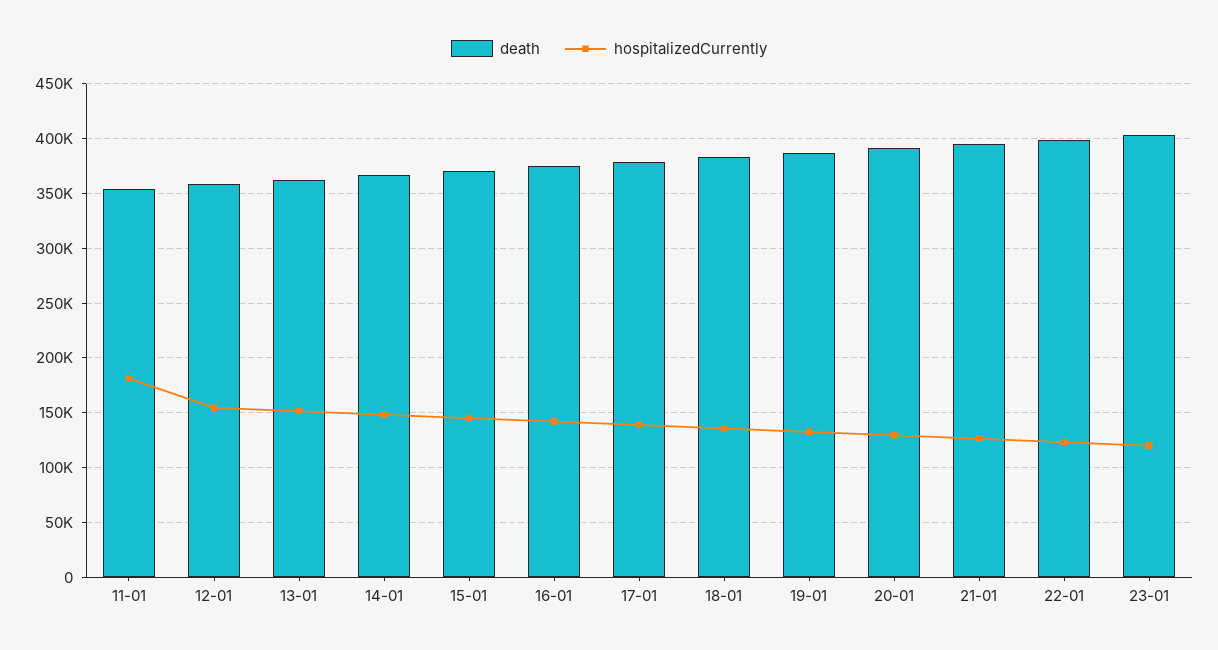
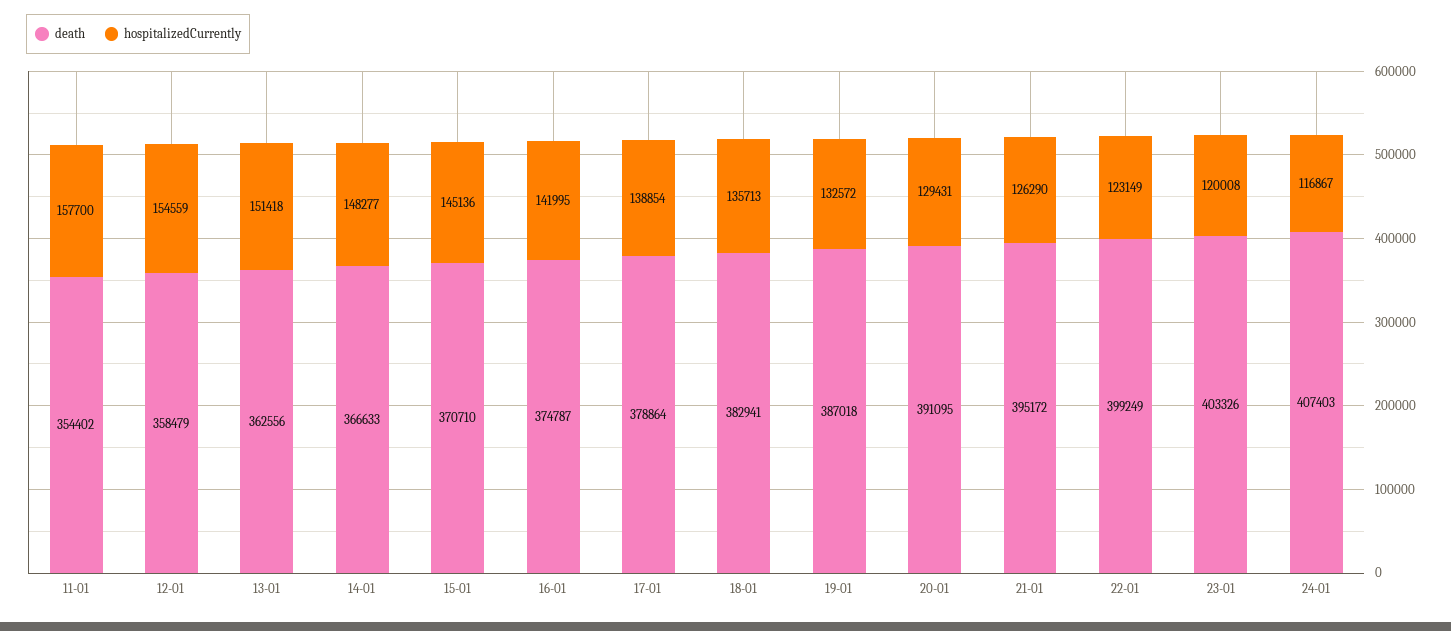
hospitalizedCurrently, 11-01: 180000 -> 157700
death, 24-01: none -> 407403
hospitalizedCurrently, 24-01: none -> 116867

